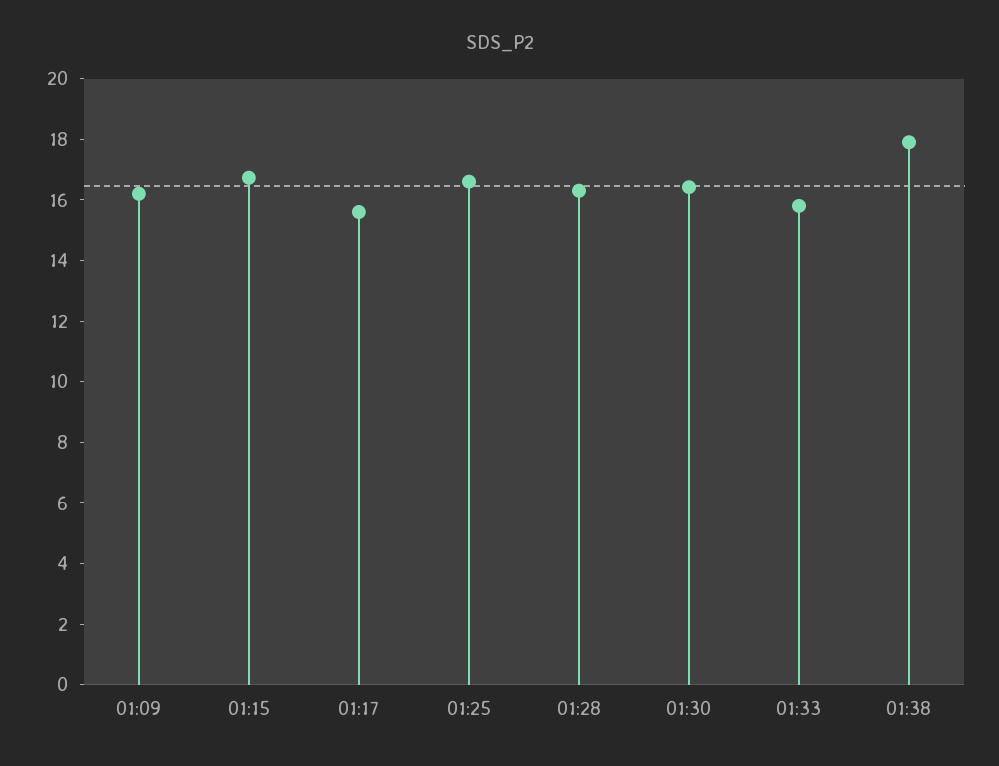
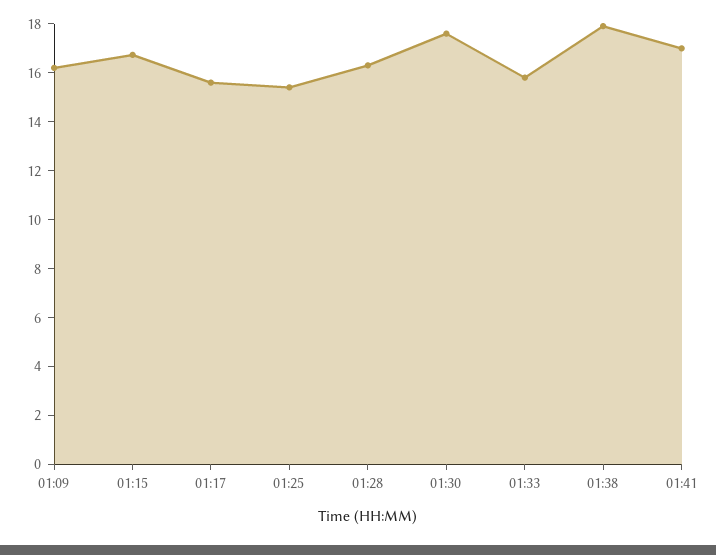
01:25: 16.5 -> 15.5
01:30: 16.5 -> 17.5
01:41: none -> 17

